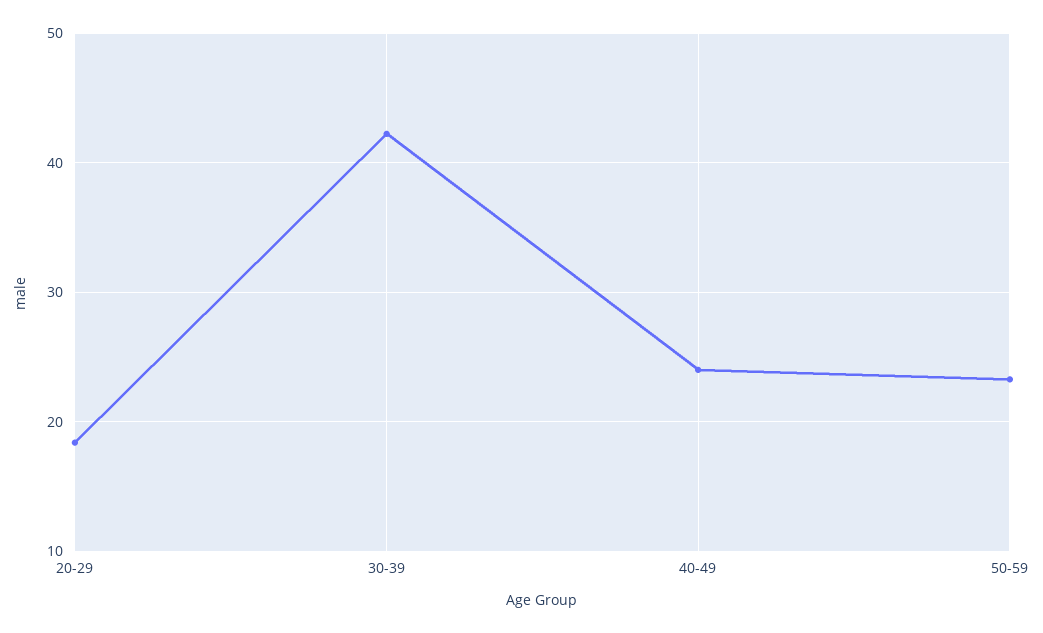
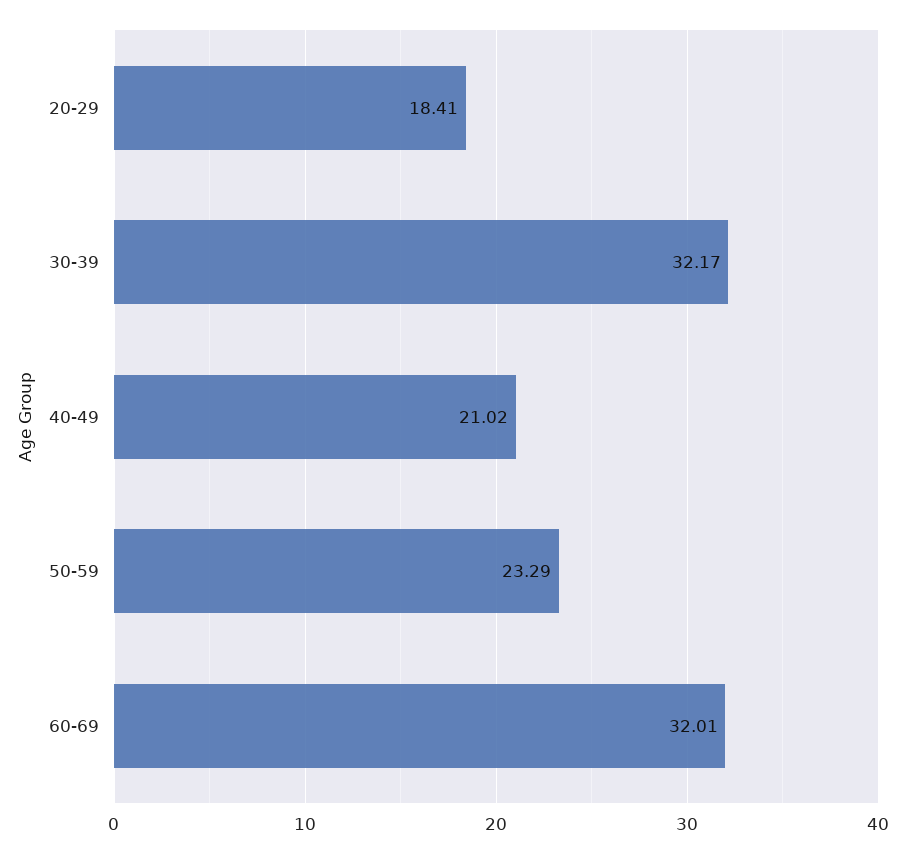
30-39: 42 -> 32.17
40-49: 24 -> 21.02
60-69: none -> 32.01

